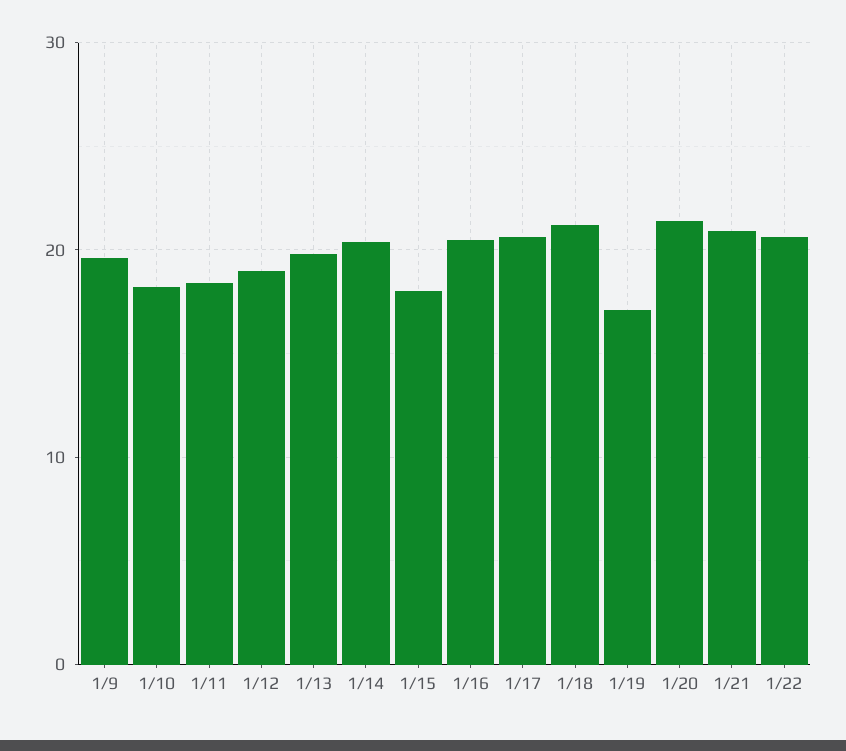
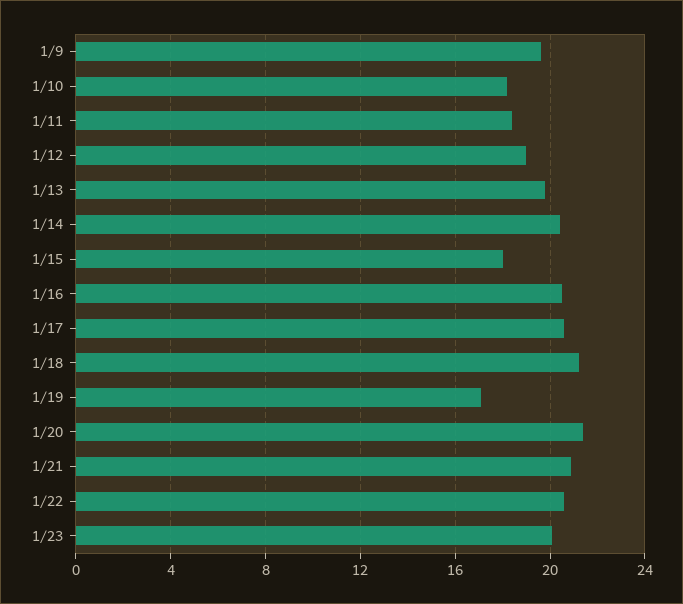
1/23: none -> 20

